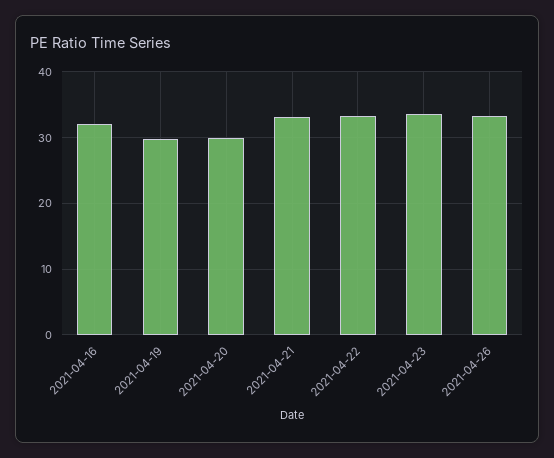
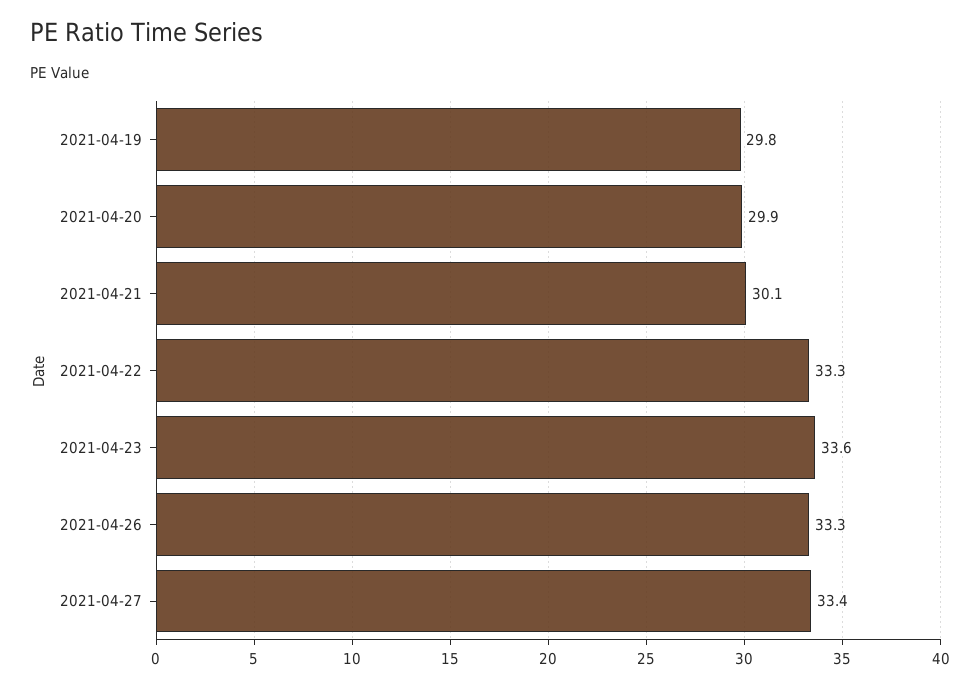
2021-04-16: 32 -> none
2021-04-21: 33 -> 30.1
2021-04-27: none -> 33.4

